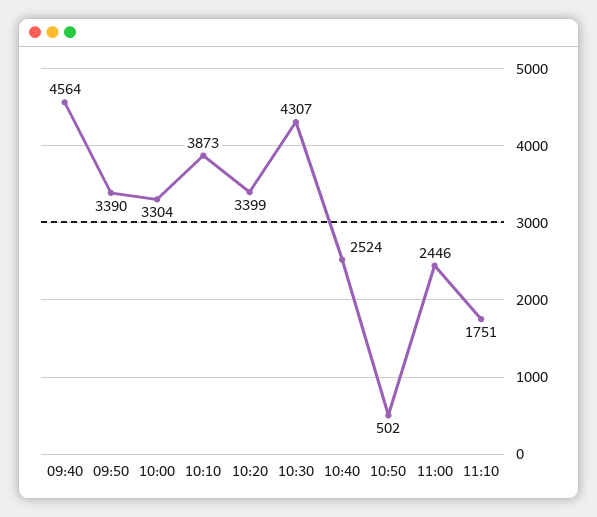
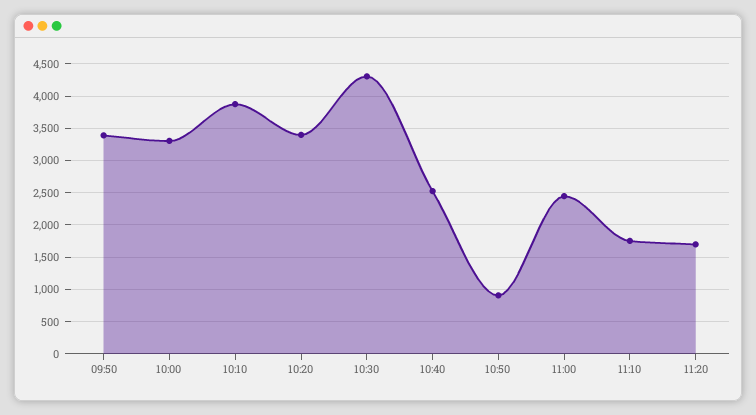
09:40: 4564 -> none
10:50: 502 -> 900
11:20: none -> 1700

